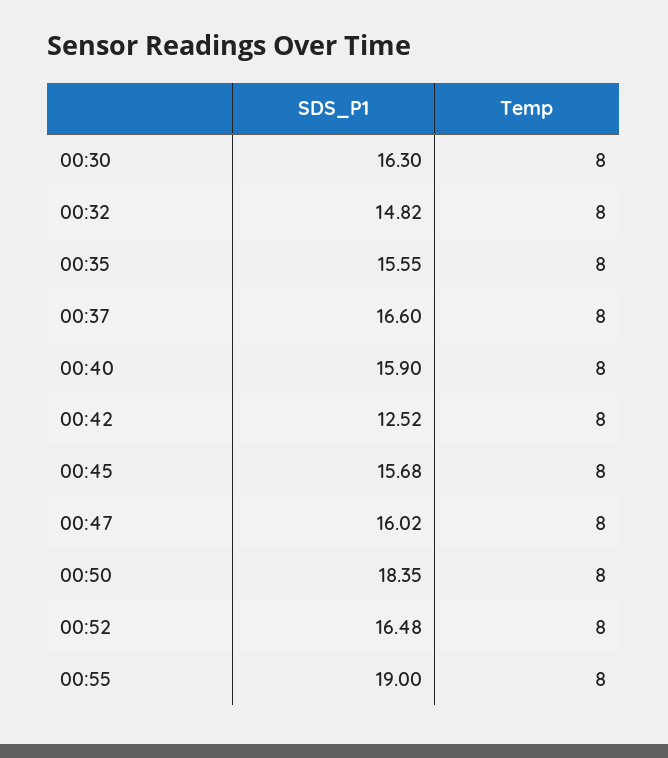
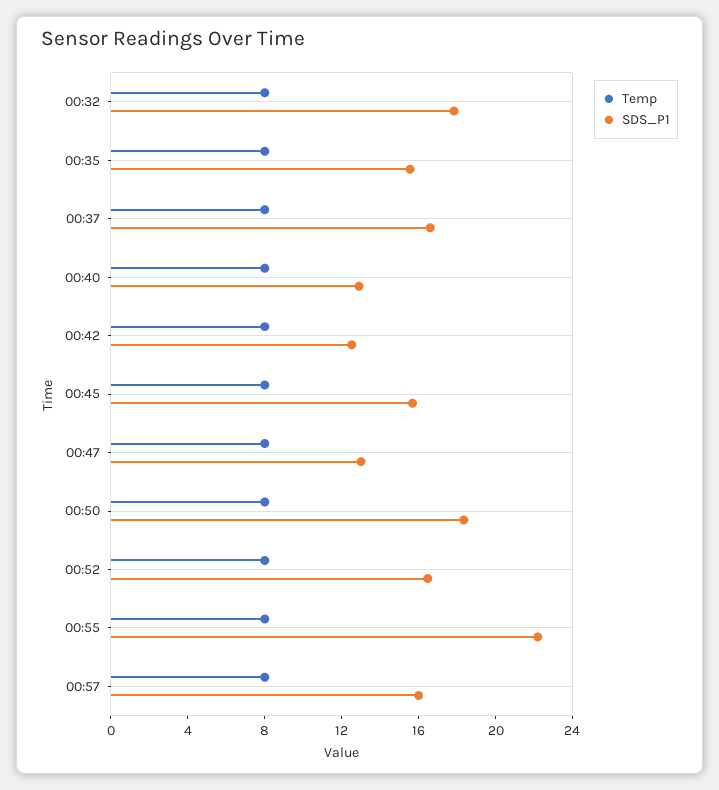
SDS_P1, 00:30: 16.3 -> none
Temp, 00:30: 8 -> none
SDS_P1, 00:32: 14.82 -> 18
SDS_P1, 00:40: 15.9 -> 13
SDS_P1, 00:47: 16.02 -> 13
SDS_P1, 00:55: 19 -> 22
Temp, 00:57: none -> 8
SDS_P1, 00:57: none -> 16

